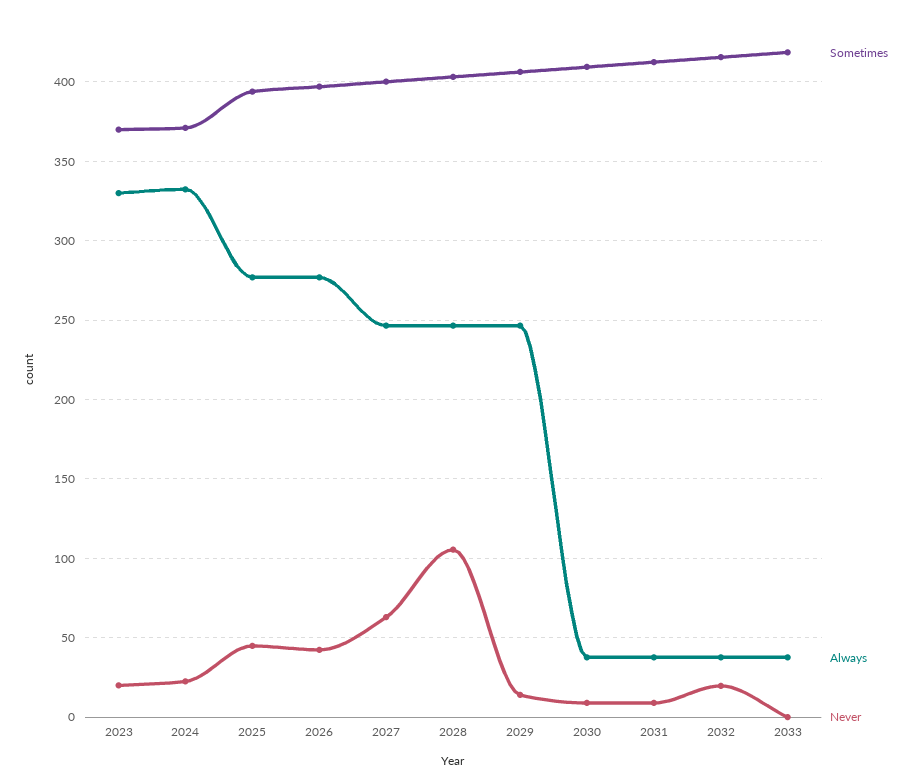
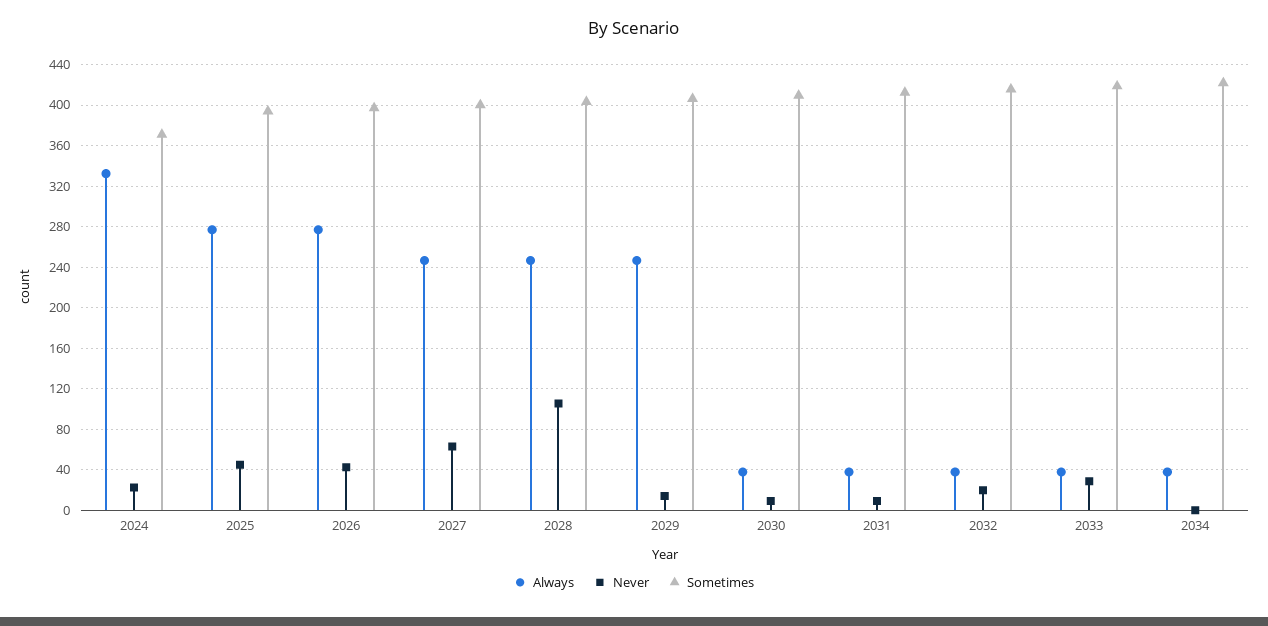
Sometimes, 2023: 370 -> none
Always, 2023: 330 -> none
Never, 2023: 20 -> none
Never, 2033: 0 -> 30
Always, 2034: none -> 40
Never, 2034: none -> 0
Sometimes, 2034: none -> 420

